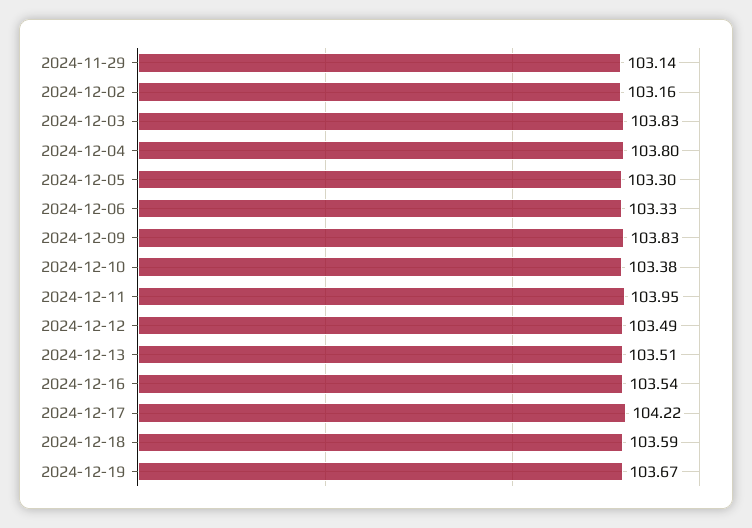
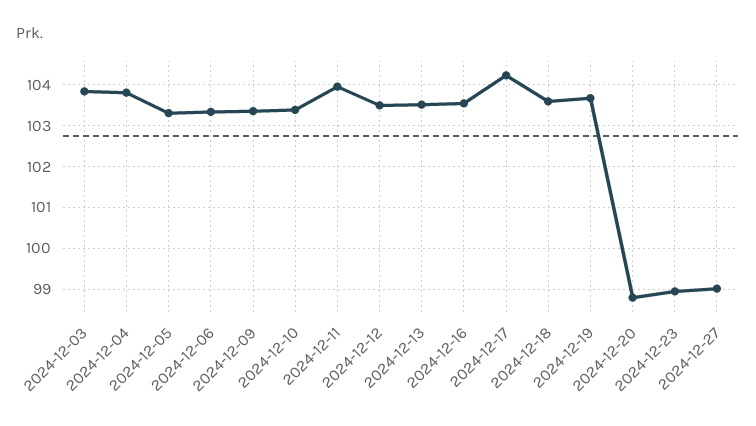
2024-11-29: 103.14 -> none
2024-12-02: 103.16 -> none
2024-12-09: 103.83 -> 103.4
2024-12-20: none -> 98.8
2024-12-23: none -> 99
2024-12-27: none -> 99

